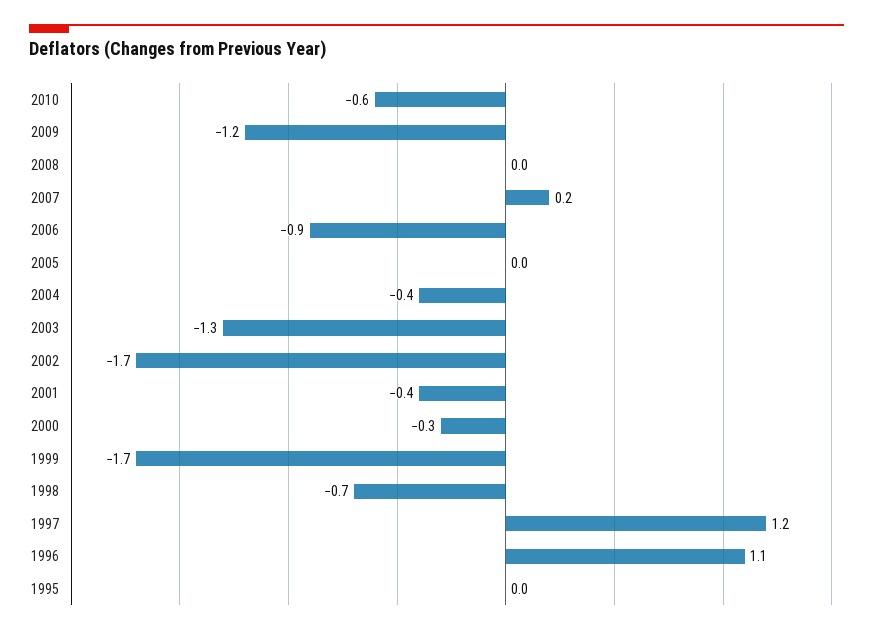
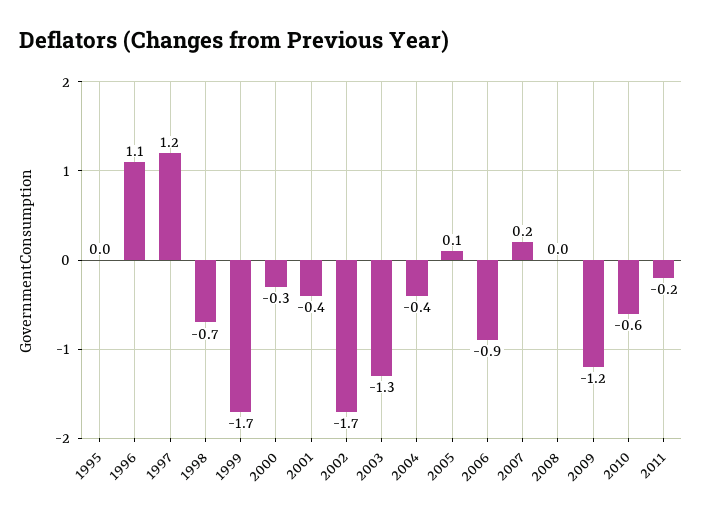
2005: 0 -> 0.1
2011: none -> -0.2

